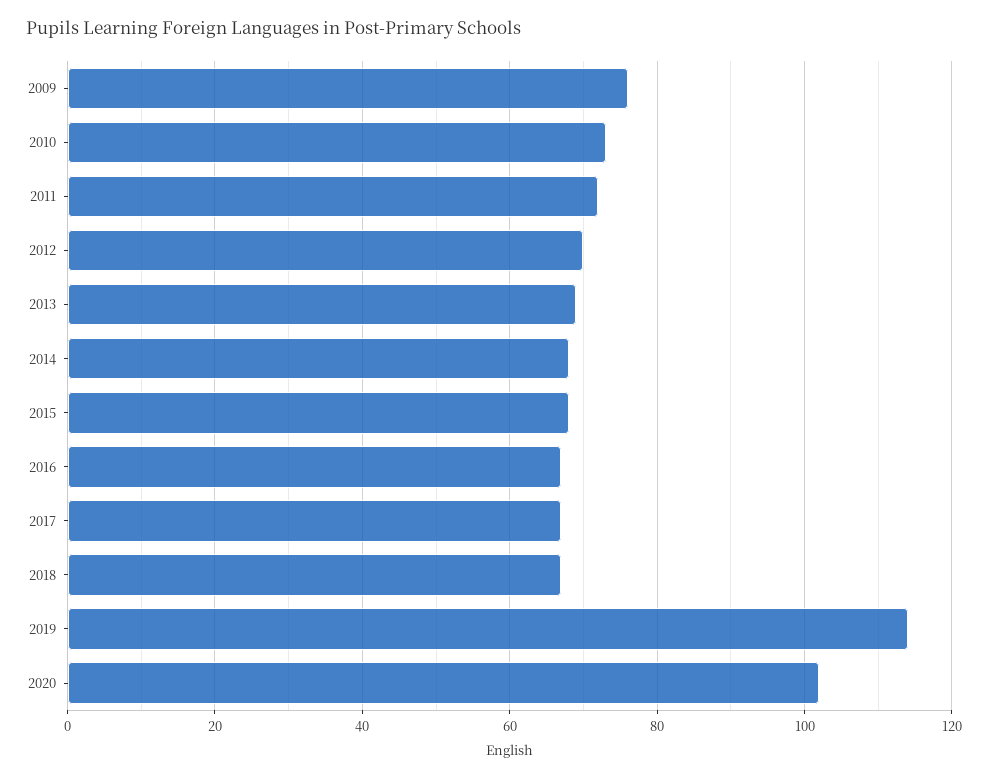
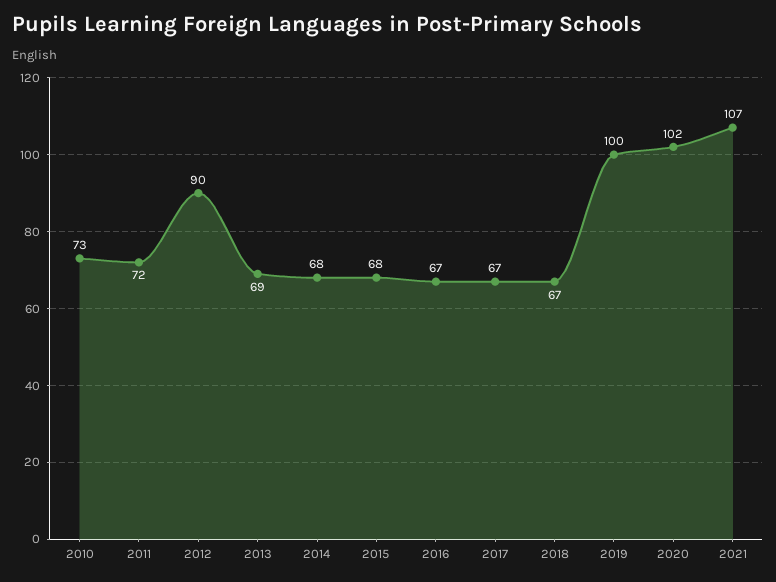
2009: 75 -> none
2012: 70 -> 90
2019: 115 -> 100
2021: none -> 107

